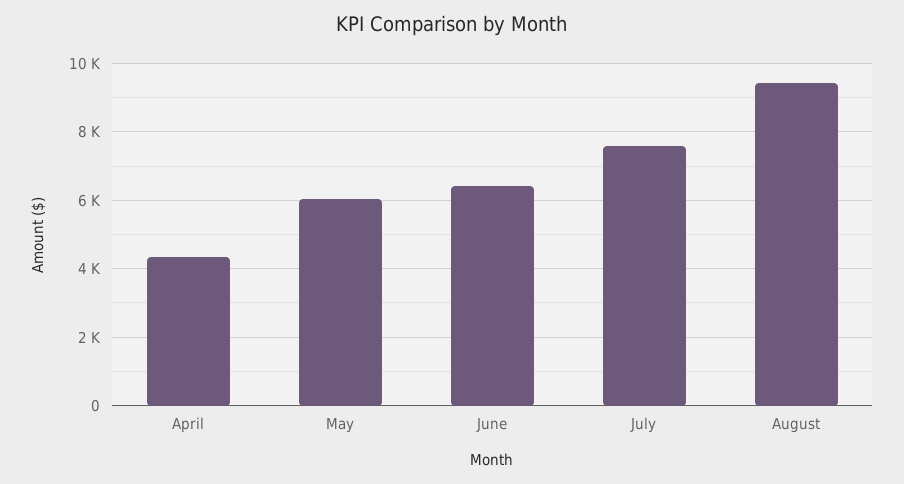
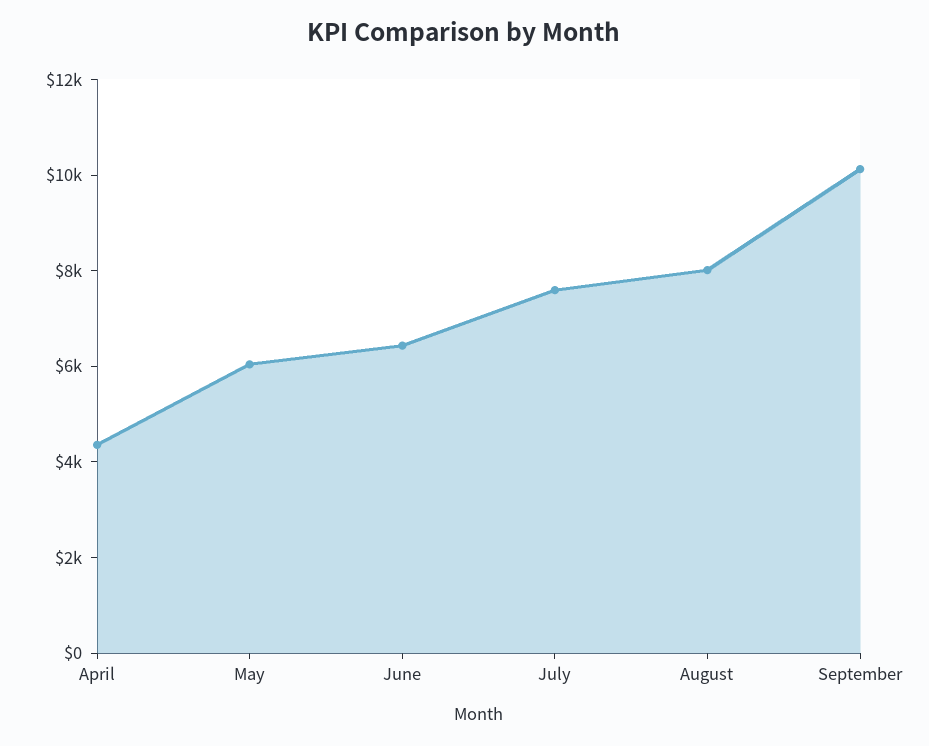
August: 9400 -> 8000
September: none -> 10000

